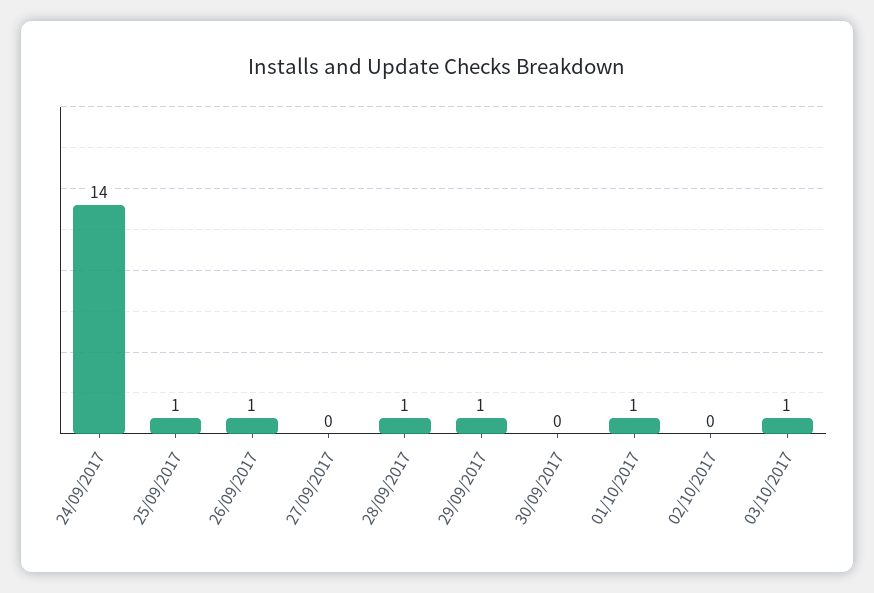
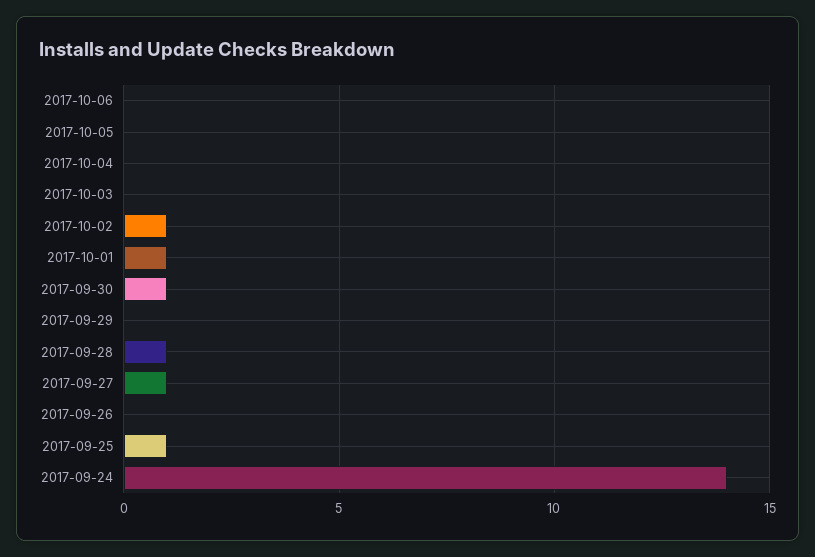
26/09/2017: 1 -> 0
27/09/2017: 0 -> 1
29/09/2017: 1 -> 0
30/09/2017: 0 -> 1
02/10/2017: 0 -> 1
03/10/2017: 1 -> 0
2017-10-06: none -> 0
2017-10-05: none -> 0
2017-10-04: none -> 0

